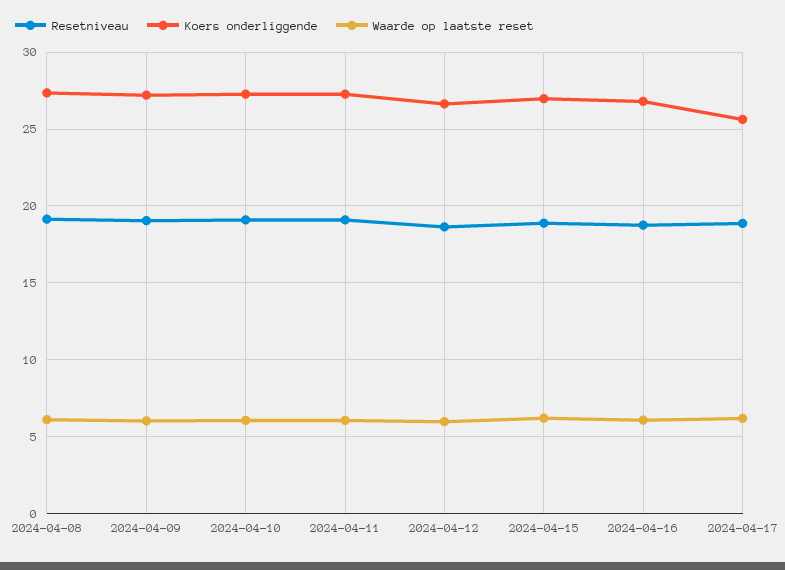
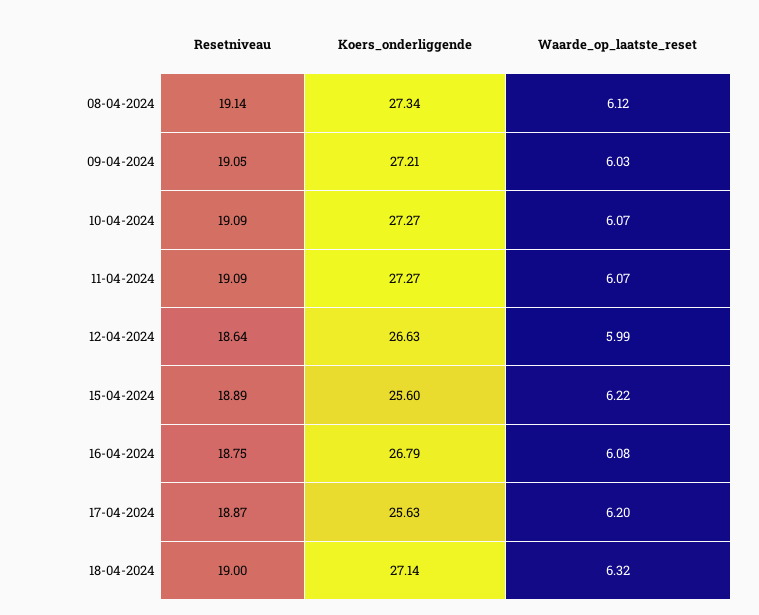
Koers onderliggende, 2024-04-15: 27 -> 25.6
Resetniveau, 18-04-2024: none -> 19
Koers onderliggende, 18-04-2024: none -> 27.14
Waarde op laatste reset, 18-04-2024: none -> 6.32

